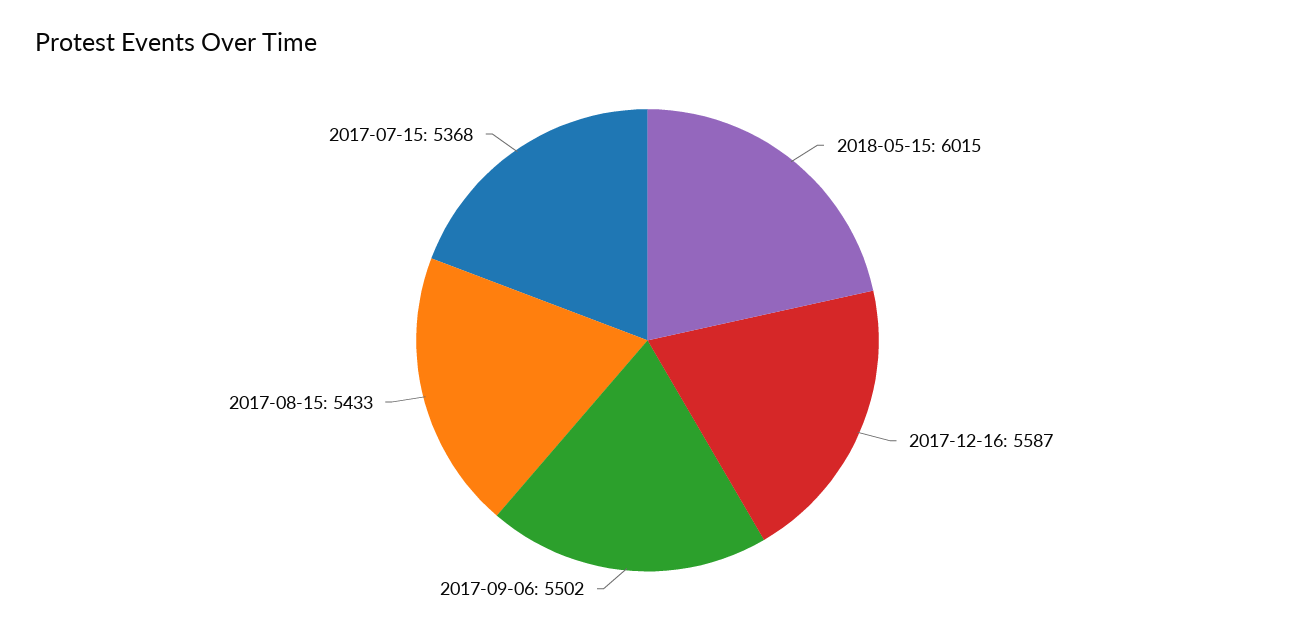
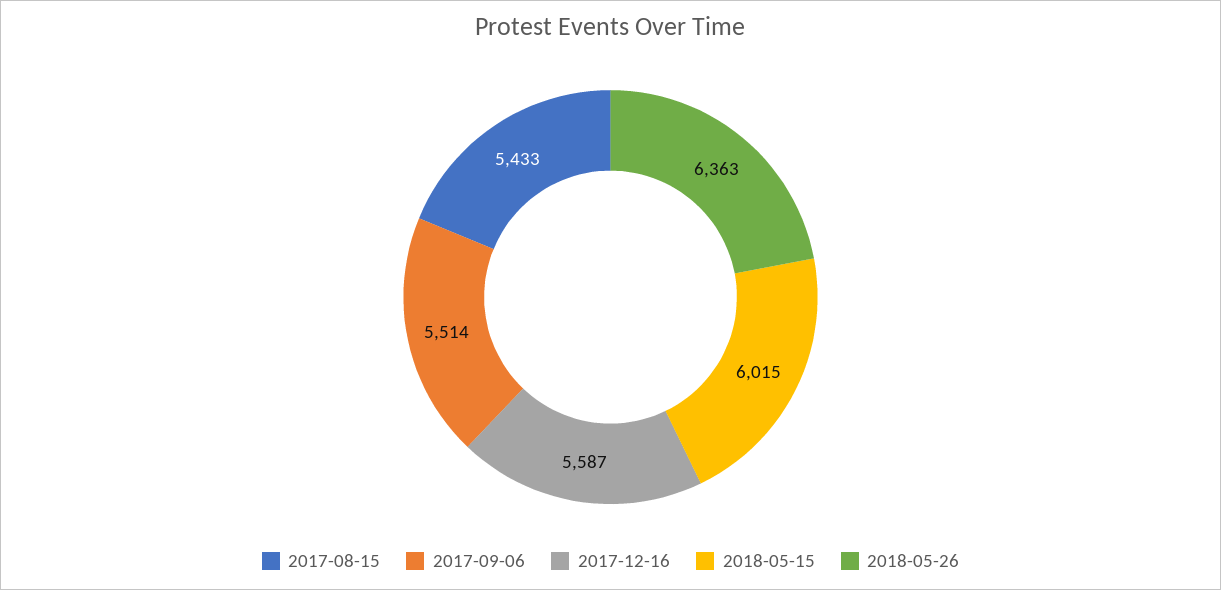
2017-09-06: 5502 -> 5514
2017-07-15: 5368 -> none
2018-05-26: none -> 6363

